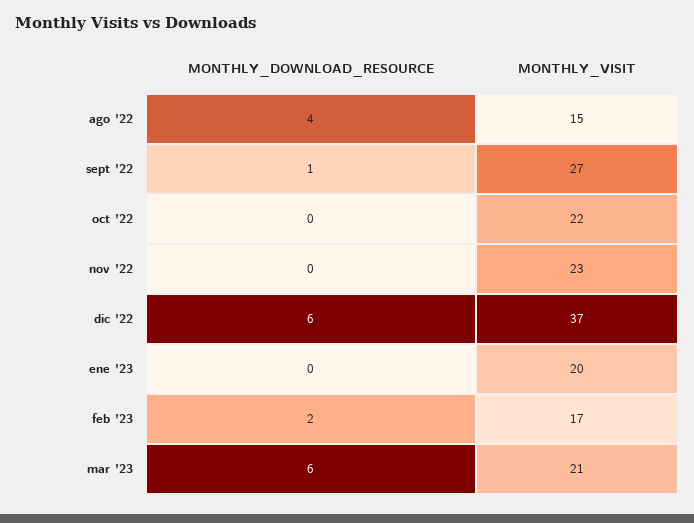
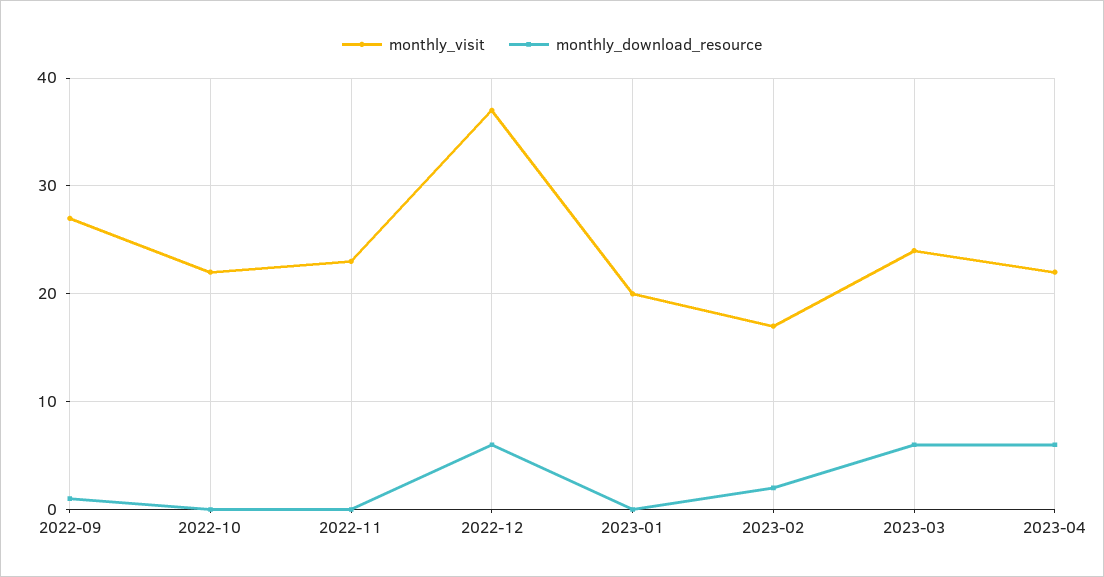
MONTHLY_DOWNLOAD_RESOURCE, ago '22: 4 -> none
MONTHLY_VISIT, ago '22: 15 -> none
MONTHLY_VISIT, mar '23: 21 -> 24
MONTHLY_VISIT, 2023-04: none -> 22
MONTHLY_DOWNLOAD_RESOURCE, 2023-04: none -> 6

